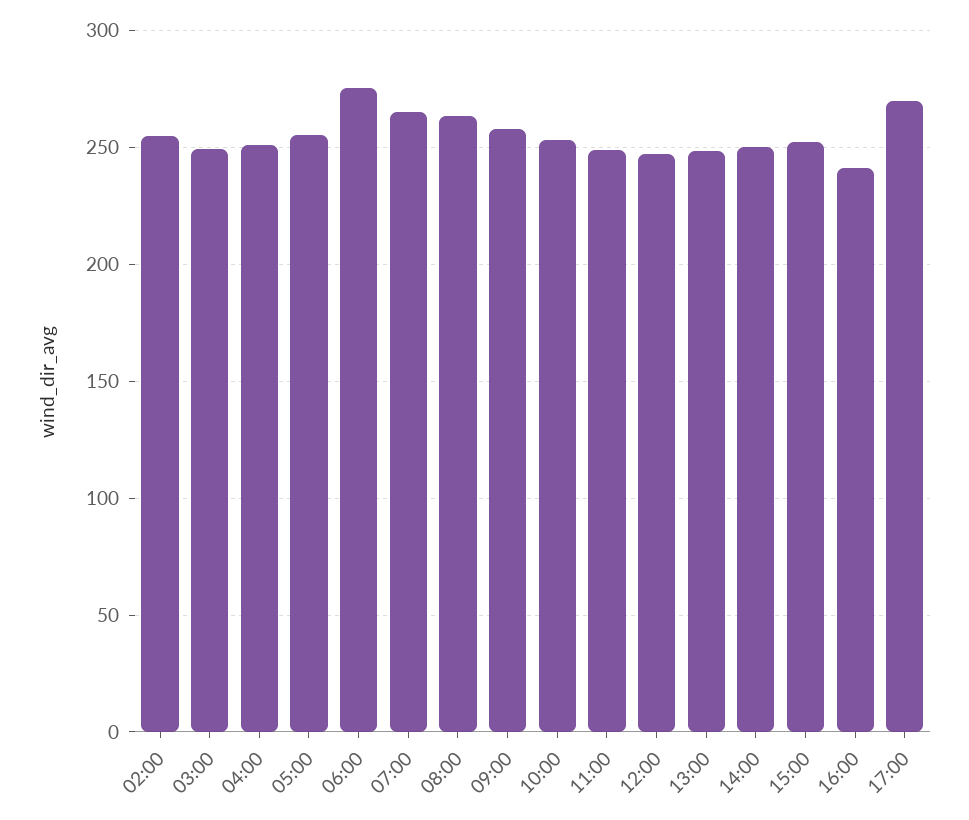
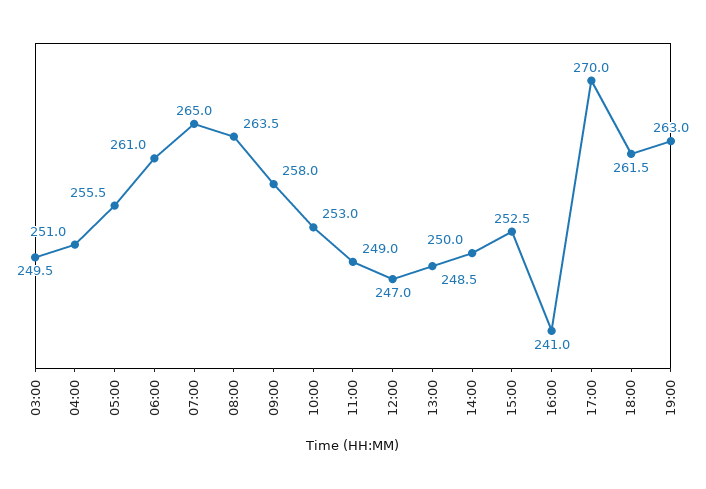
02:00: 255 -> none
06:00: 275 -> 261
18:00: none -> 261.5
19:00: none -> 263

